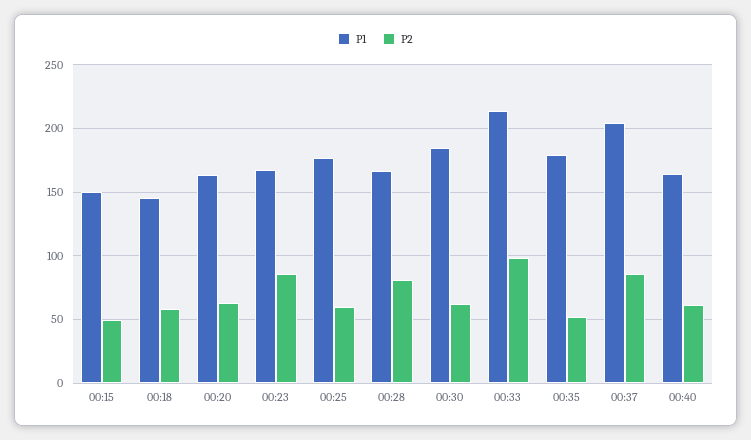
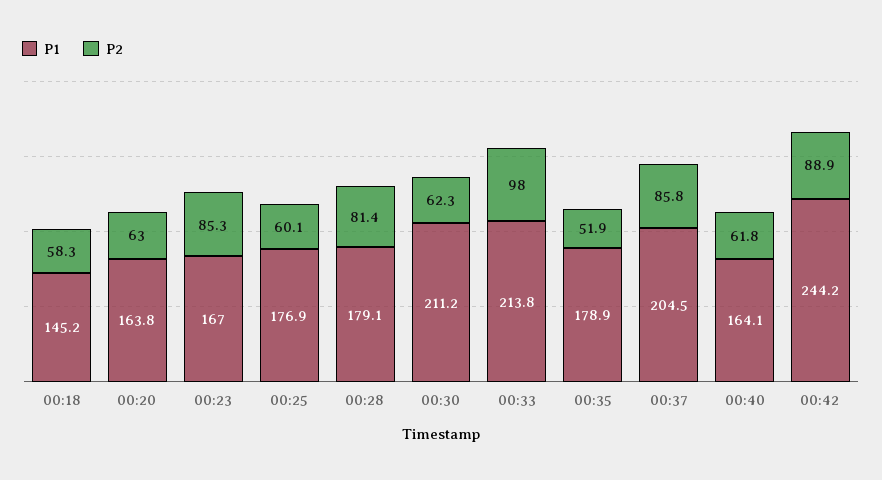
P1, 00:15: 150 -> none
P2, 00:15: 50 -> none
P1, 00:28: 165 -> 179.1
P1, 00:30: 185 -> 211.2
P1, 00:42: none -> 244.2
P2, 00:42: none -> 88.9

